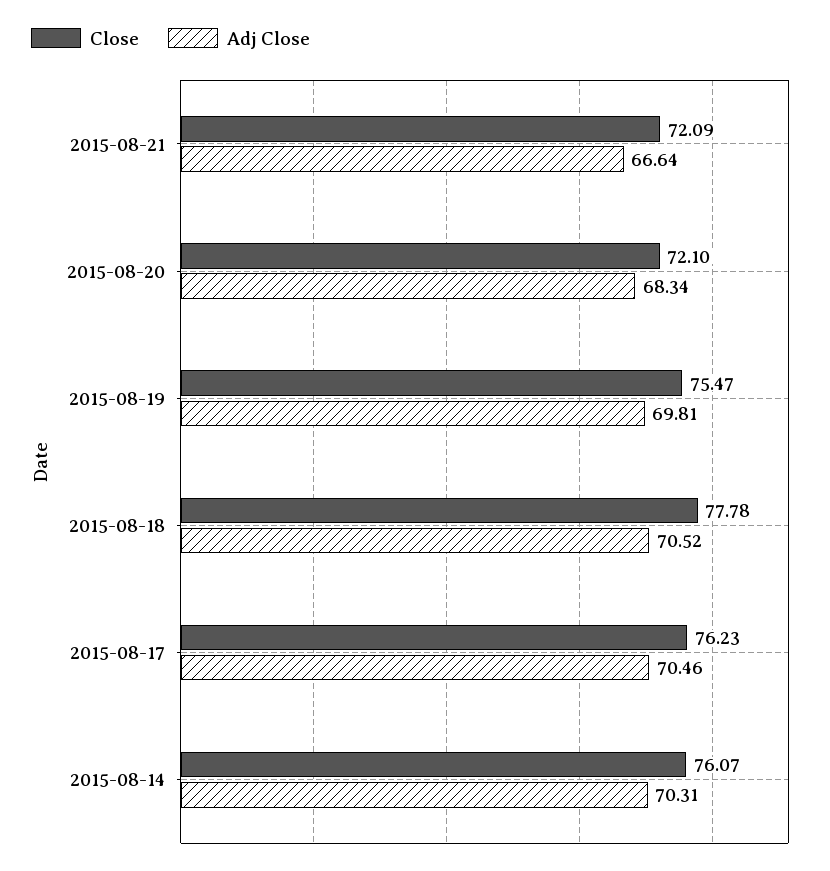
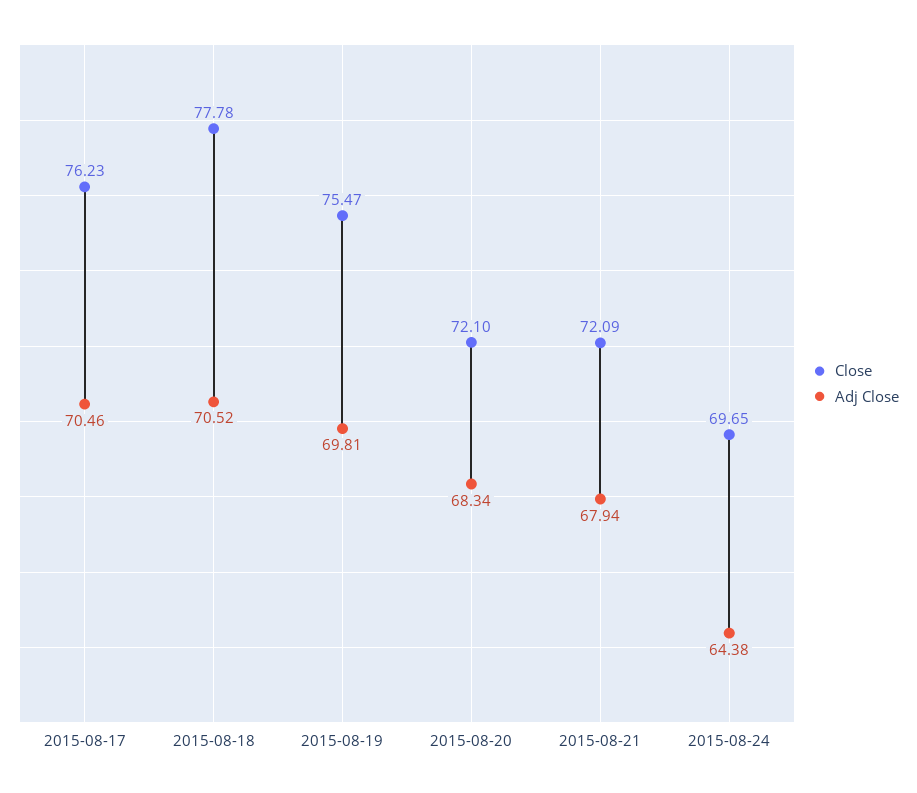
Adj Close, 2015-08-21: 66.64 -> 67.94
Close, 2015-08-14: 76.07 -> none
Adj Close, 2015-08-14: 70.31 -> none
Close, 2015-08-24: none -> 69.65
Adj Close, 2015-08-24: none -> 64.38

